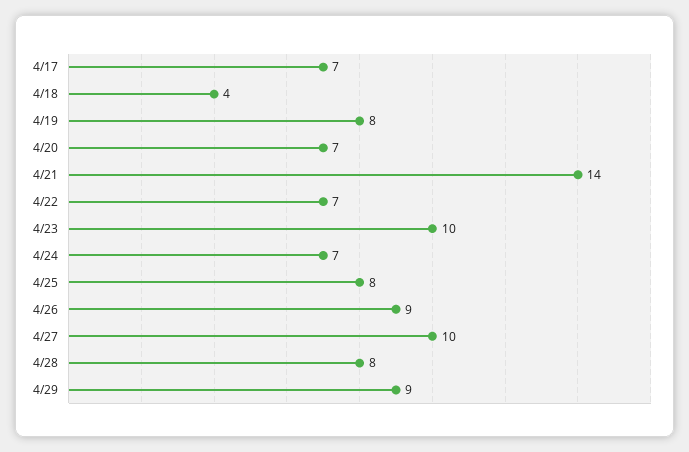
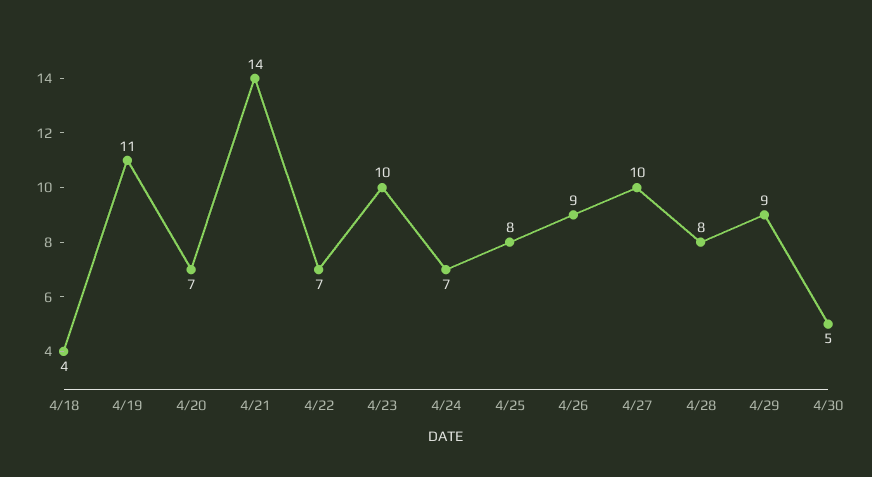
4/17: 7 -> none
4/19: 8 -> 11
4/30: none -> 5

